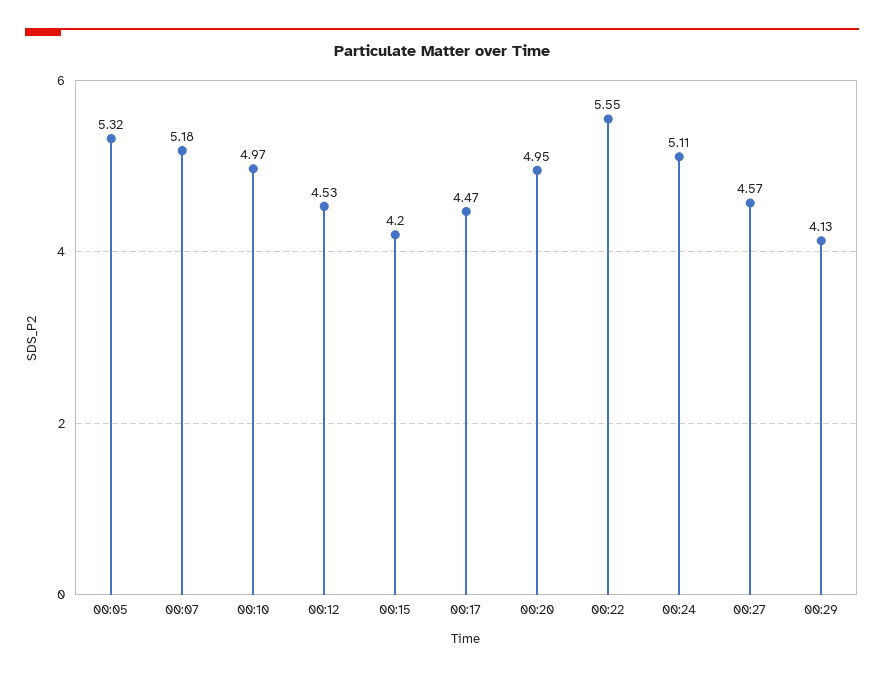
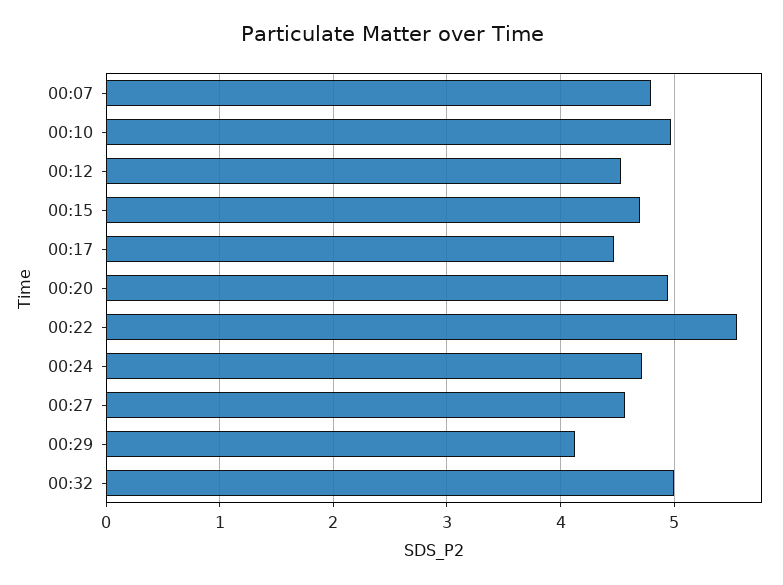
00:05: 5.32 -> none
00:07: 5.18 -> 4.8
00:15: 4.2 -> 4.7
00:24: 5.11 -> 4.7
00:32: none -> 5

